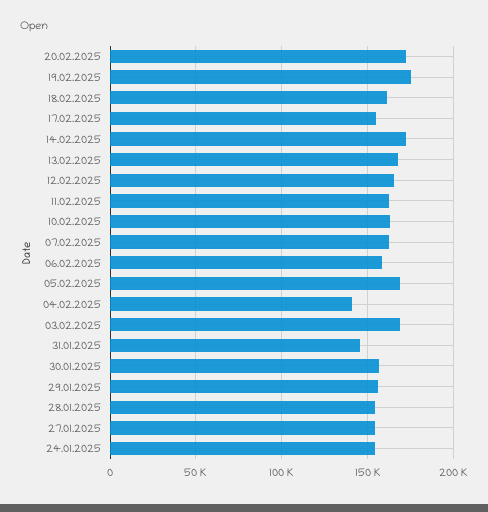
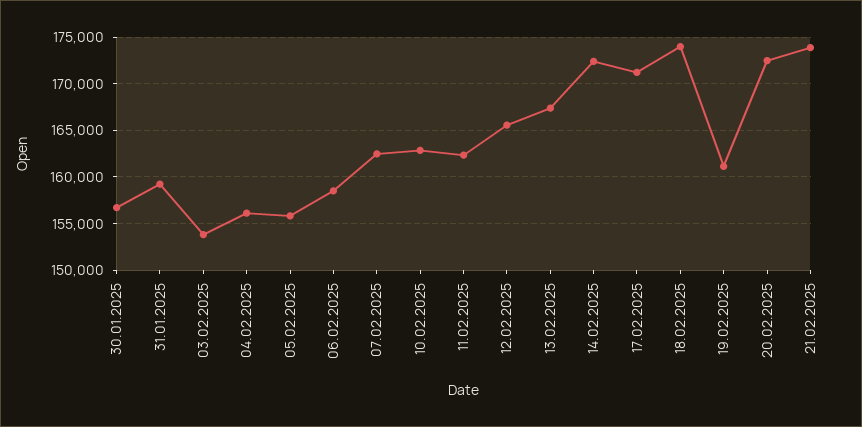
19.02.2025: 175000 -> 161000
18.02.2025: 160000 -> 174000
17.02.2025: 155000 -> 171000
05.02.2025: 170000 -> 156000
04.02.2025: 140000 -> 156000
03.02.2025: 170000 -> 154000
31.01.2025: 145000 -> 159000
29.01.2025: 155000 -> none
28.01.2025: 155000 -> none
27.01.2025: 155000 -> none
24.01.2025: 155000 -> none
21.02.2025: none -> 174000

